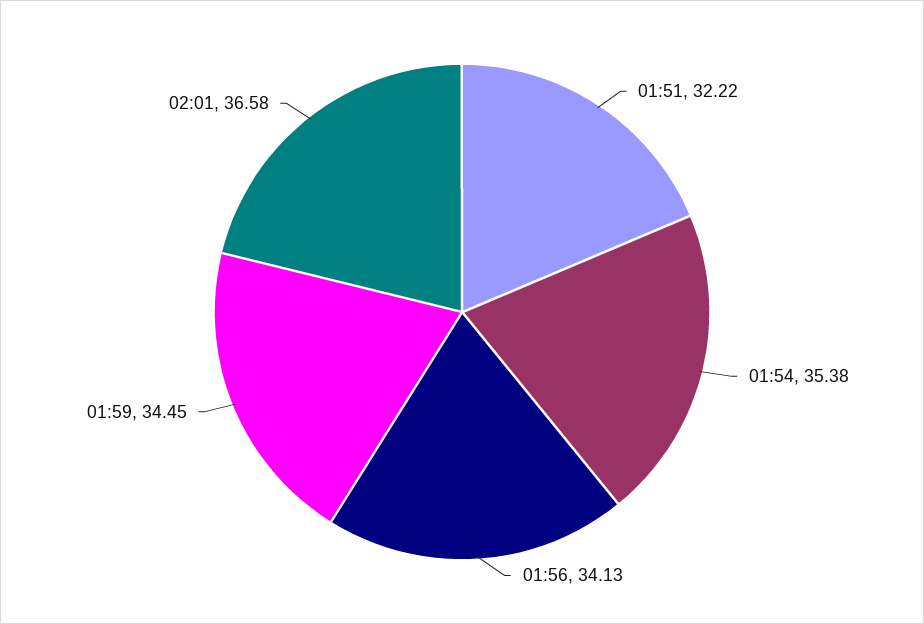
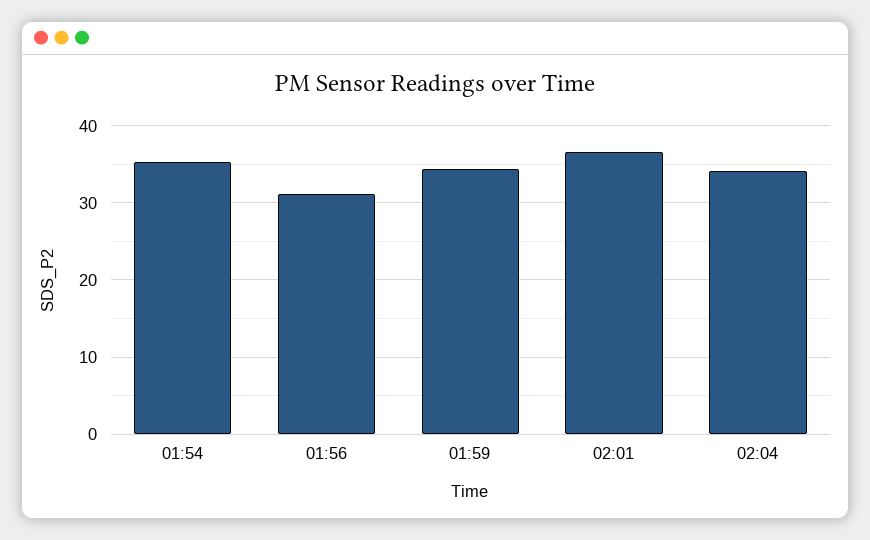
01:51: 32.22 -> none
01:56: 34.13 -> 31
02:04: none -> 34

